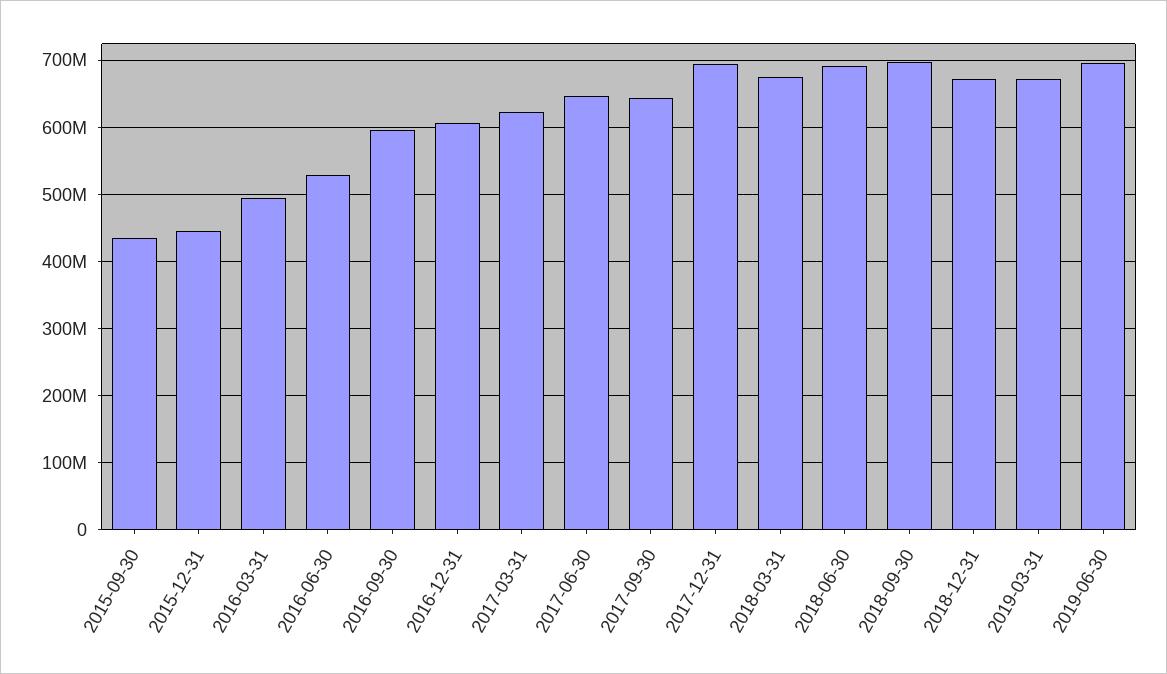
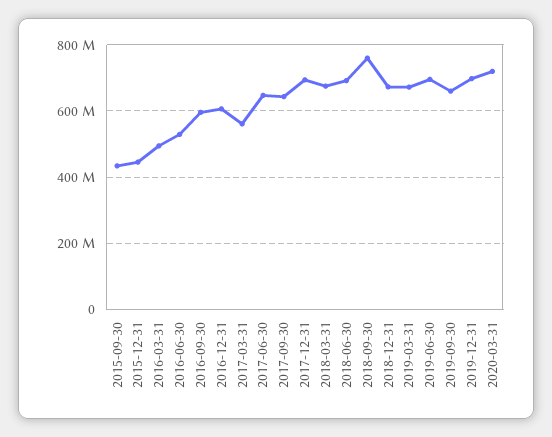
2017-03-31: 620000000 -> 560000000
2018-09-30: 700000000 -> 760000000
2019-09-30: none -> 660000000
2019-12-31: none -> 700000000
2020-03-31: none -> 720000000

